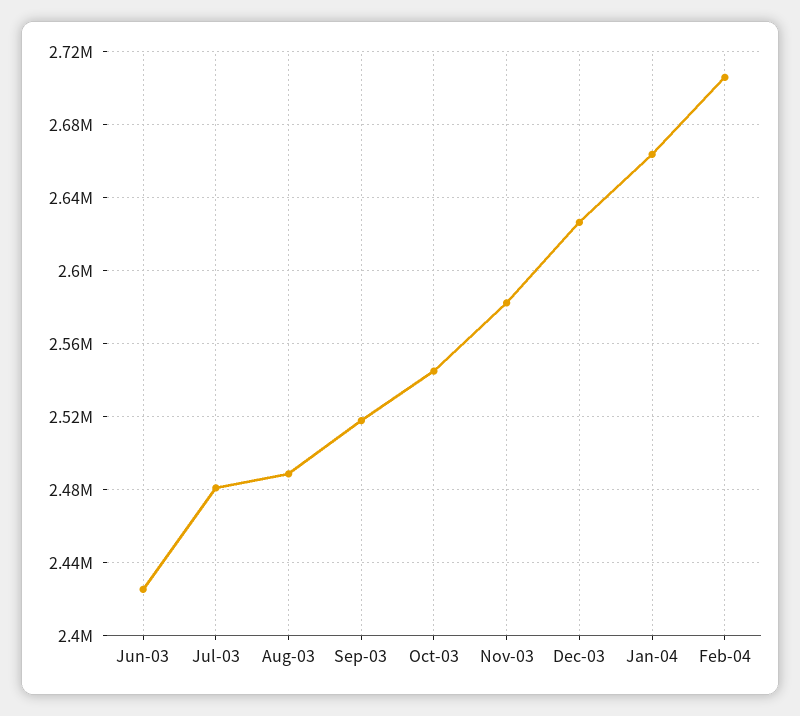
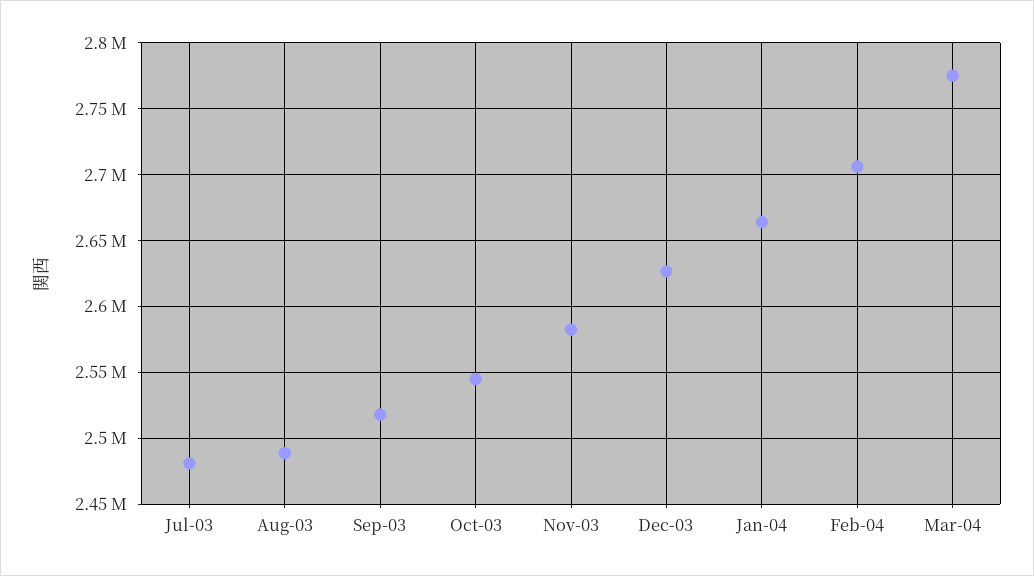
Jun-03: 2425000 -> none
Mar-04: none -> 2775000

